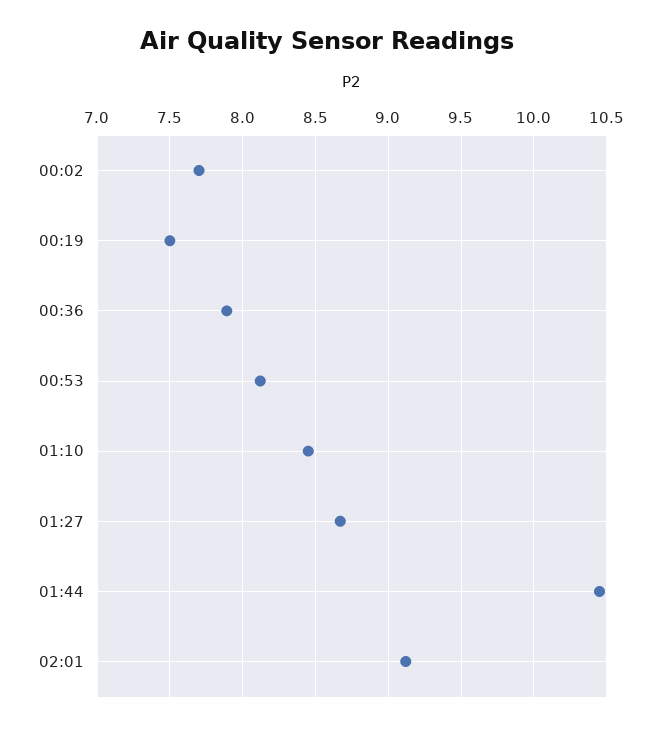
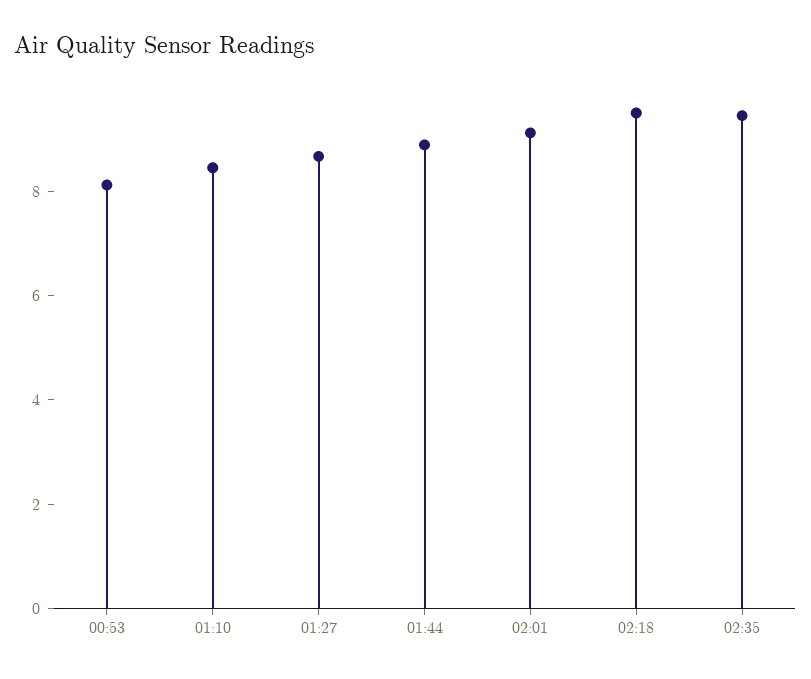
00:02: 7.7 -> none
00:19: 7.5 -> none
00:36: 7.9 -> none
01:44: 10.45 -> 9
02:18: none -> 9.5
02:35: none -> 9.5

